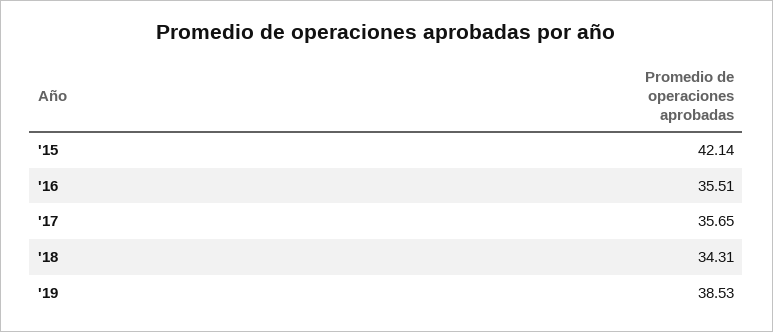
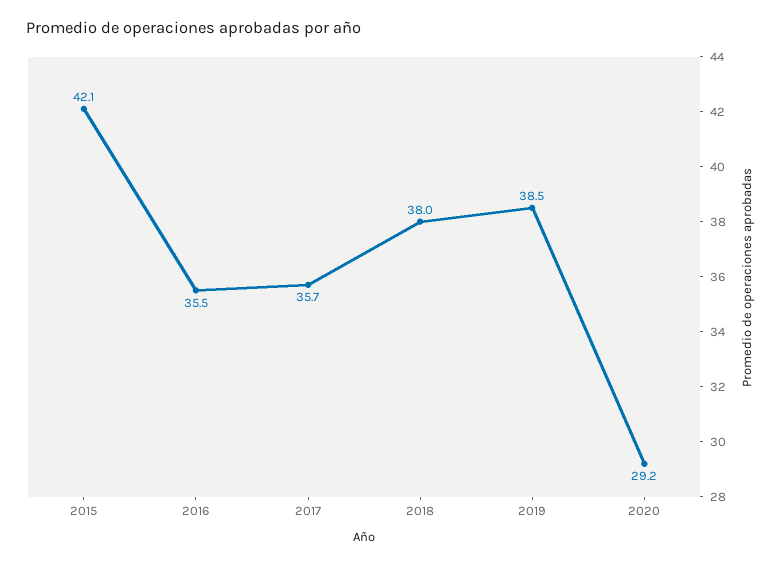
'18: 34.31 -> 38
2020: none -> 29.2

